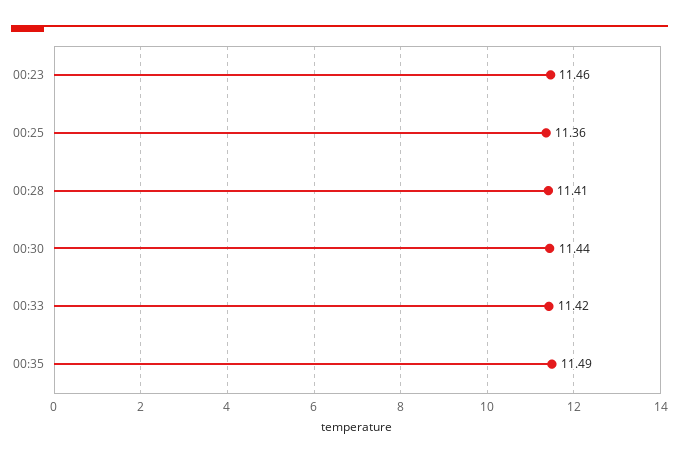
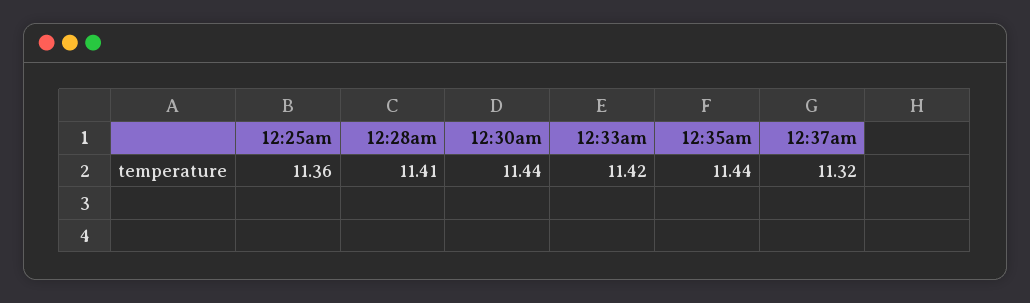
00:23: 11.46 -> none
00:35: 11.49 -> 11.44
12:37am: none -> 11.32

